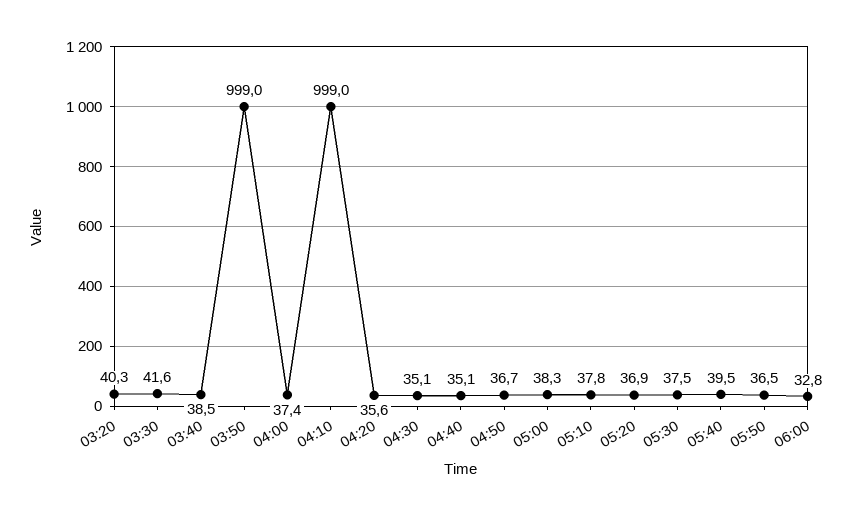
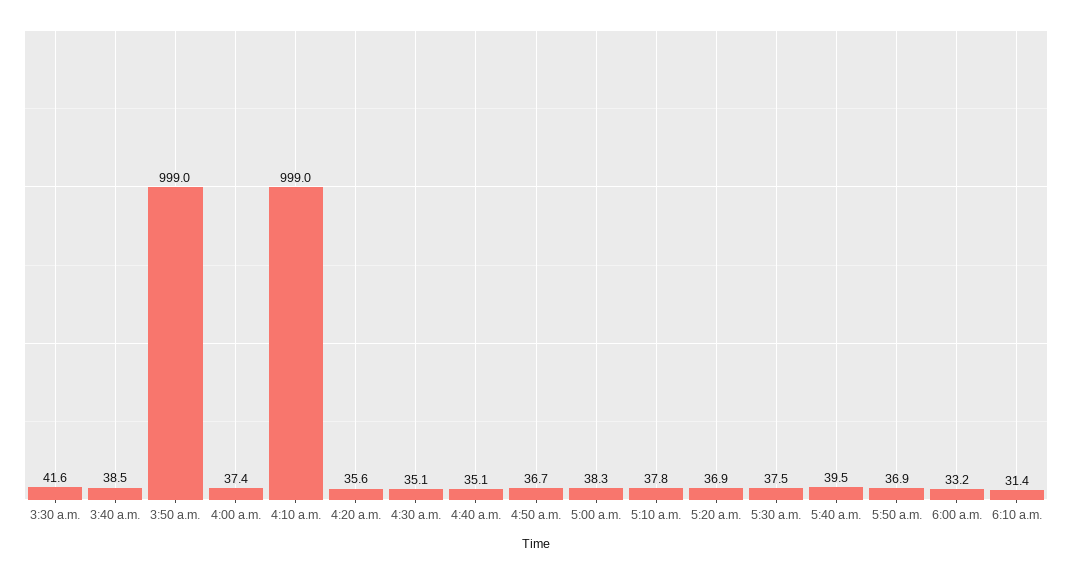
03:20: 40.3 -> none
05:50: 36.5 -> 36.9
06:00: 32.8 -> 33.2
6:10 a.m.: none -> 31.4

